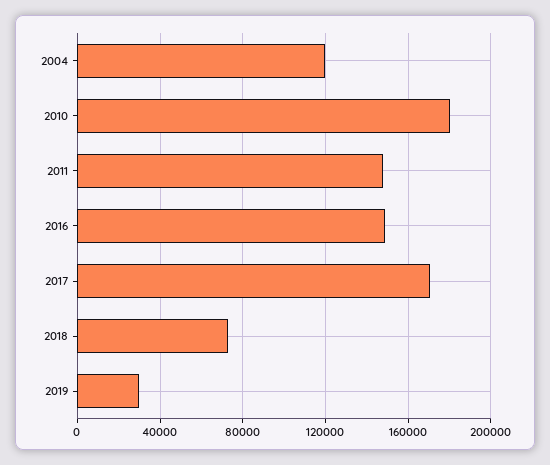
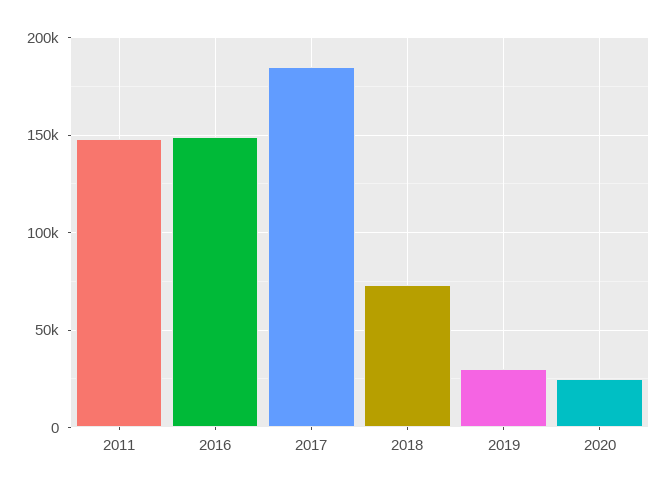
2004: 120000 -> none
2010: 180000 -> none
2017: 170000 -> 185000
2020: none -> 25000

